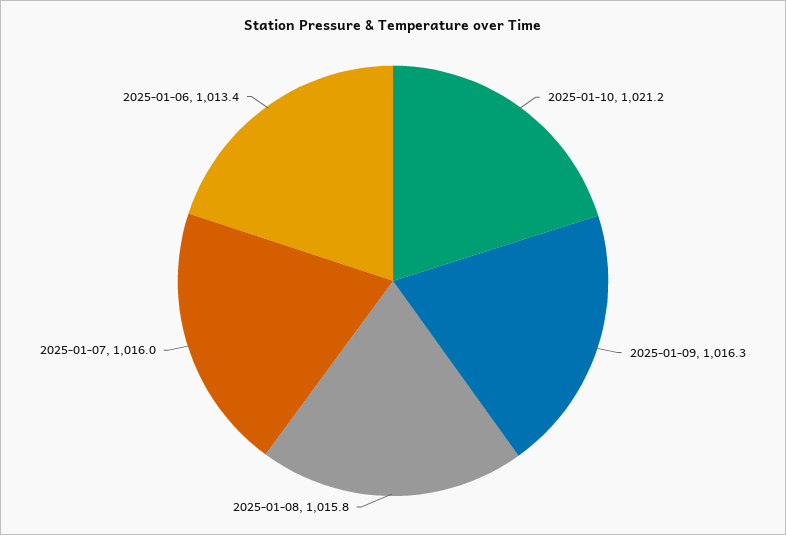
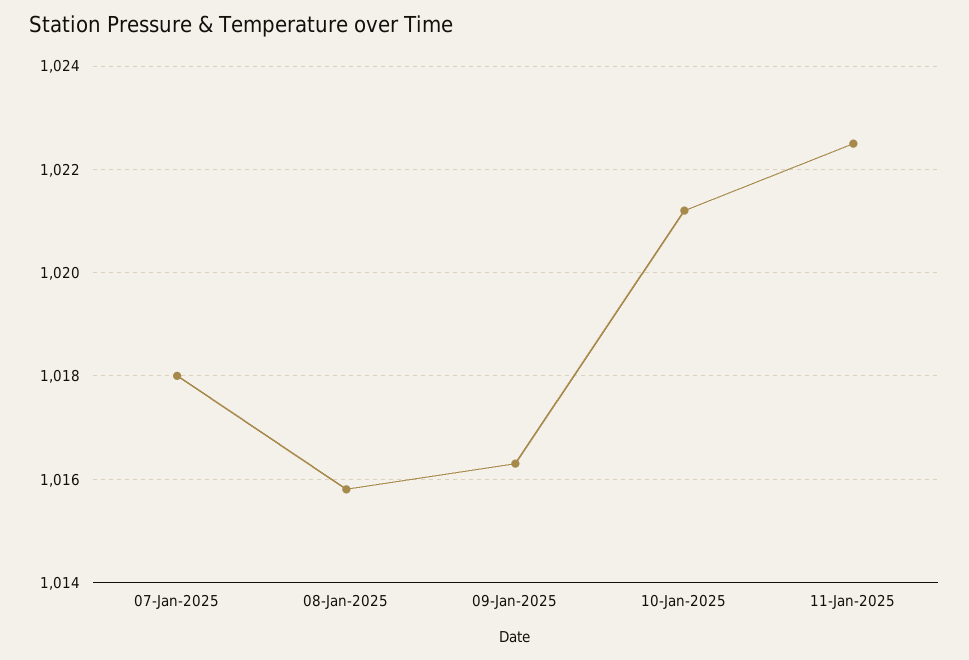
2025-01-07: 1016 -> 1018
2025-01-06: 1013.4 -> none
11-Jan-2025: none -> 1022.5

